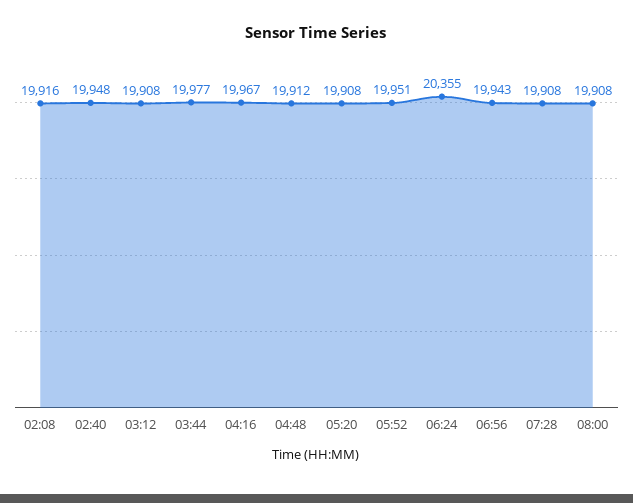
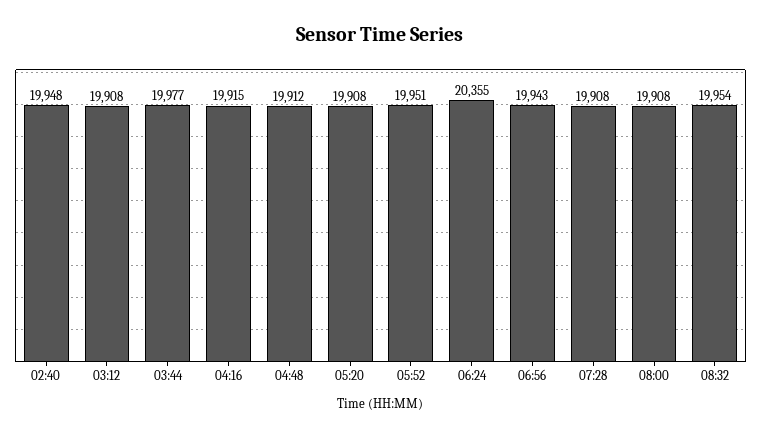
02:08: 19916 -> none
04:16: 19967 -> 19915
08:32: none -> 19954

